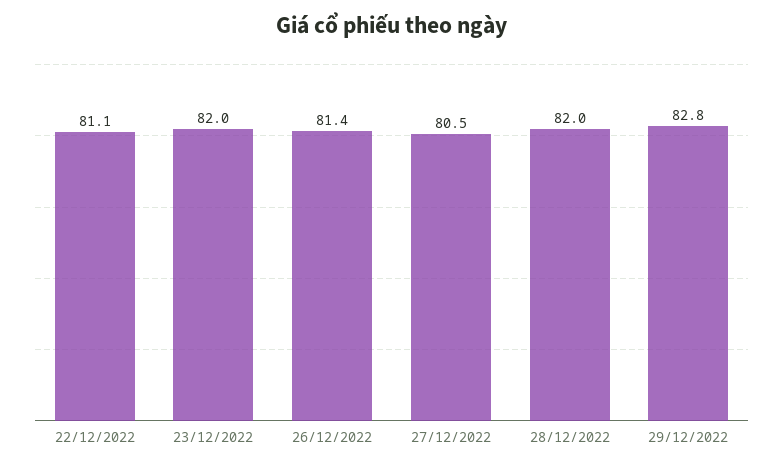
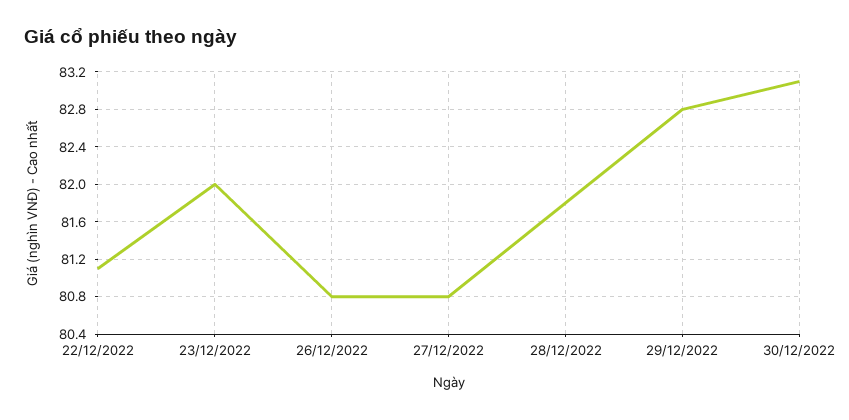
26/12/2022: 81.4 -> 80.8
27/12/2022: 80.5 -> 80.8
28/12/2022: 82 -> 81.8
30/12/2022: none -> 83.1

